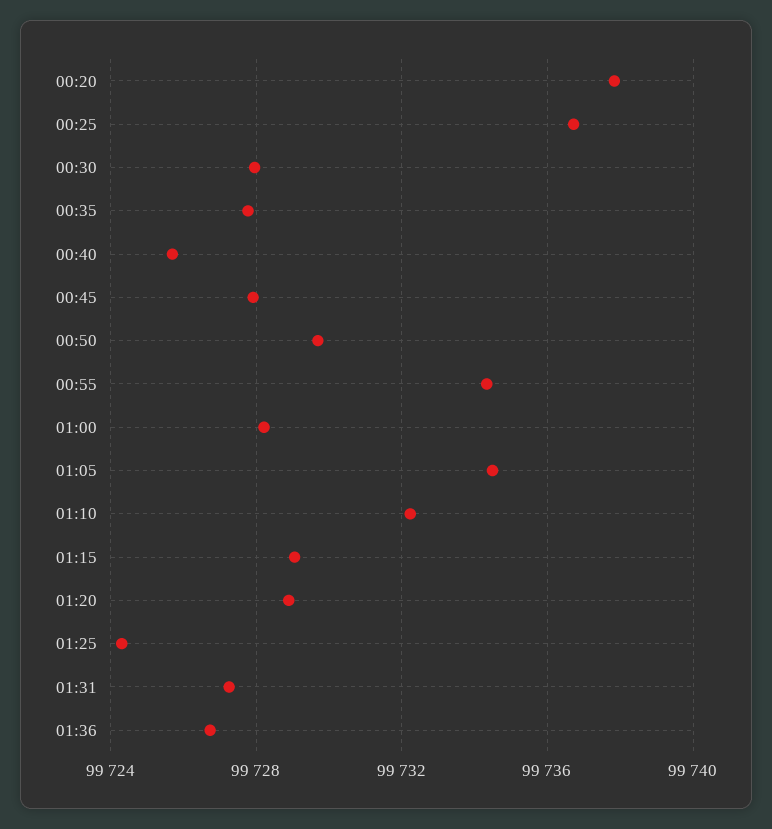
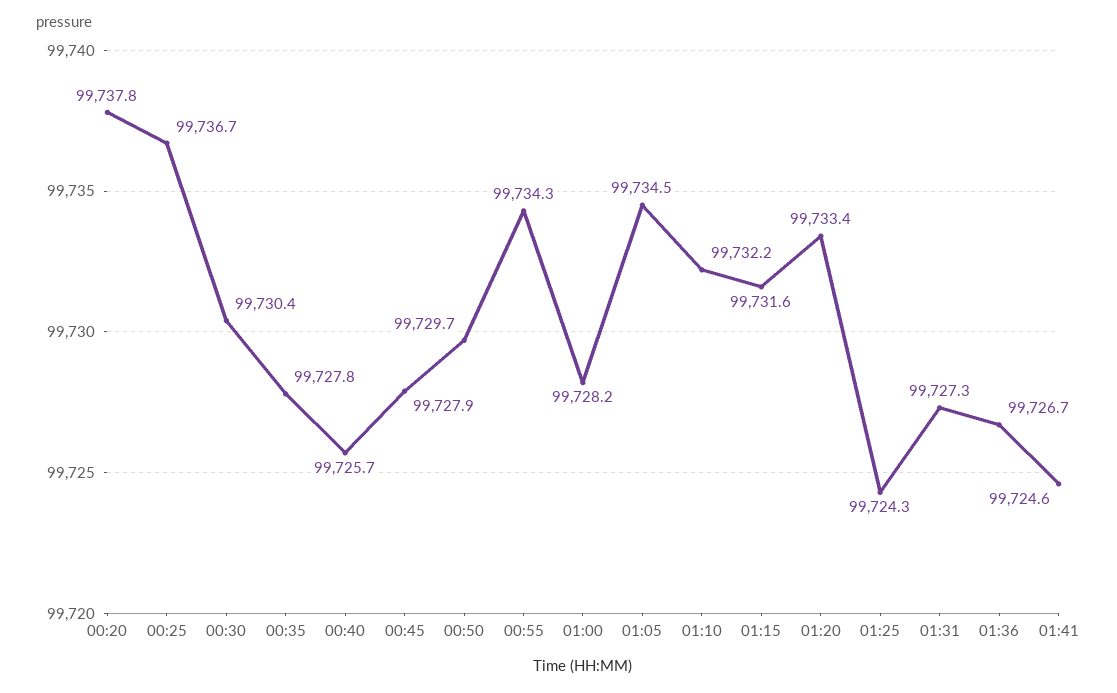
00:30: 99728 -> 99730.4
01:15: 99729 -> 99731.6
01:20: 99729 -> 99733.4
01:41: none -> 99724.6

